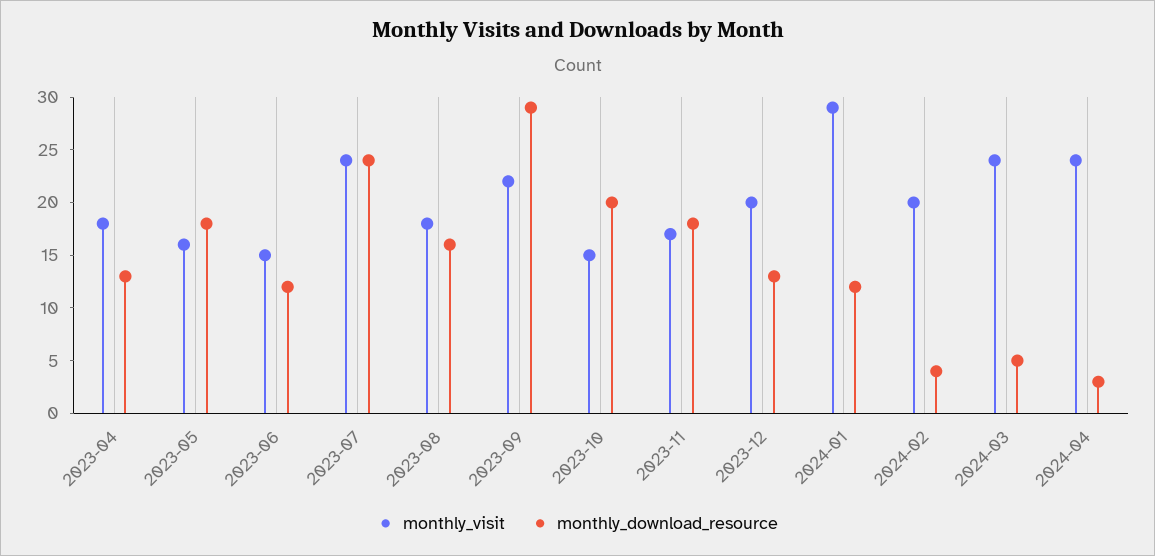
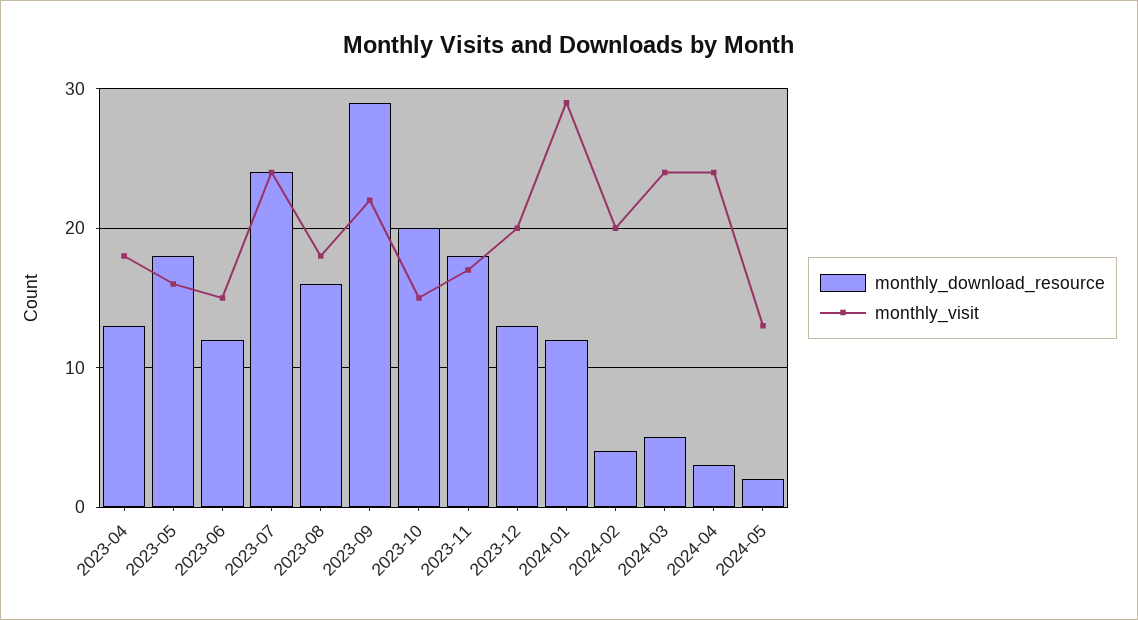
monthly_download_resource, 2024-05: none -> 2
monthly_visit, 2024-05: none -> 13

